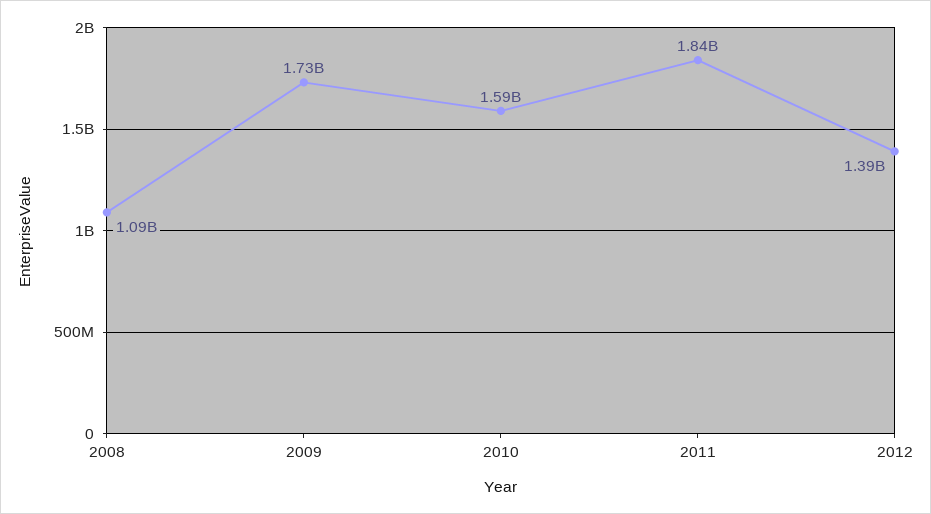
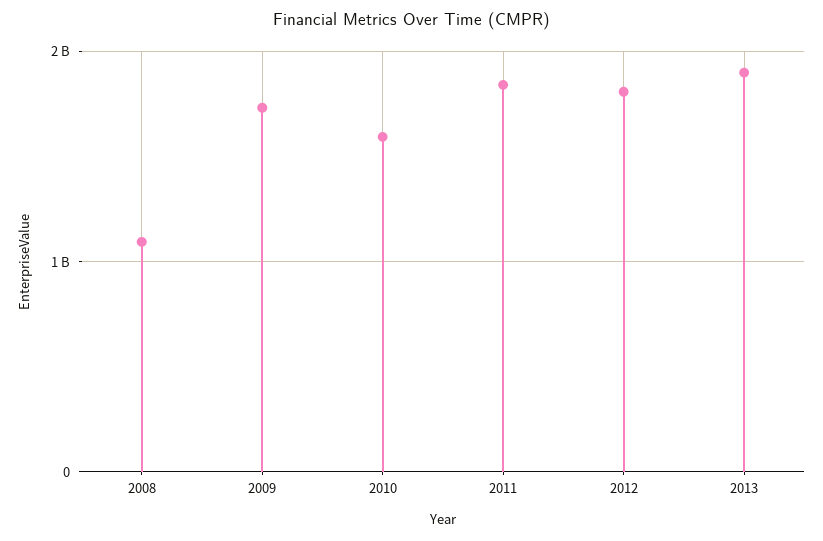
2012: 1390000000 -> 1800000000
2013: none -> 1900000000

